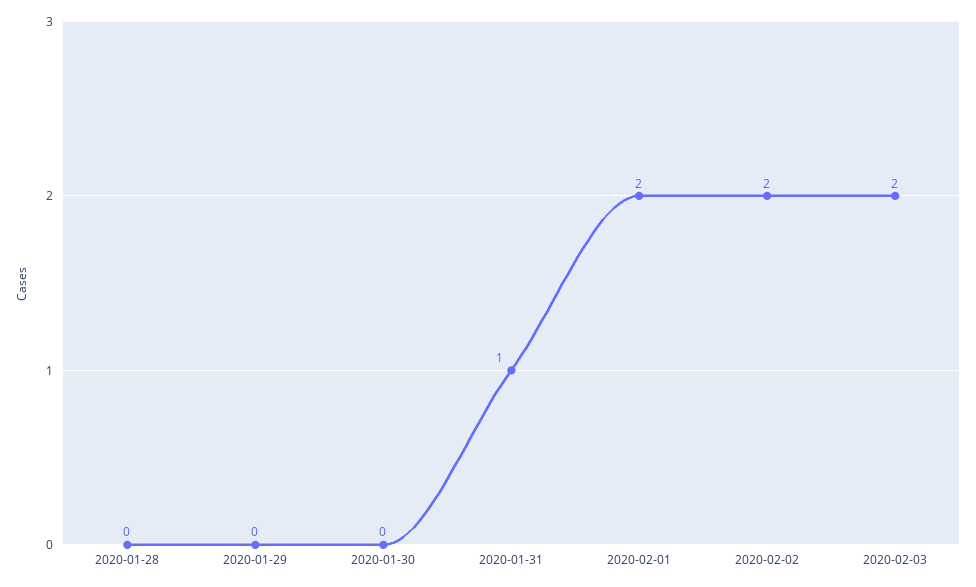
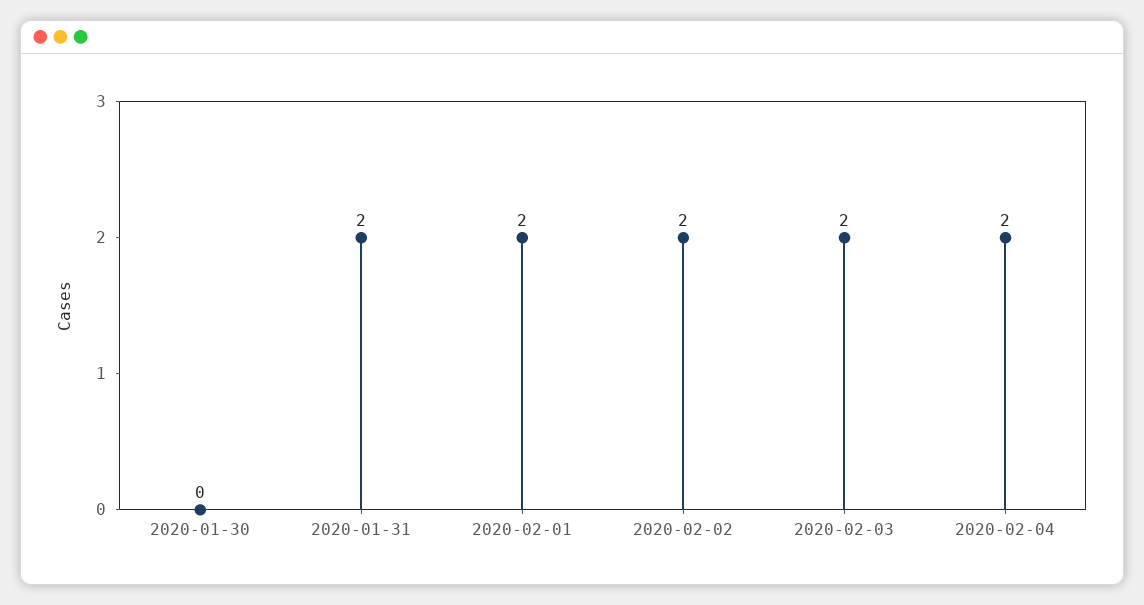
2020-01-28: 0 -> none
2020-01-29: 0 -> none
2020-01-31: 1 -> 2
2020-02-04: none -> 2

